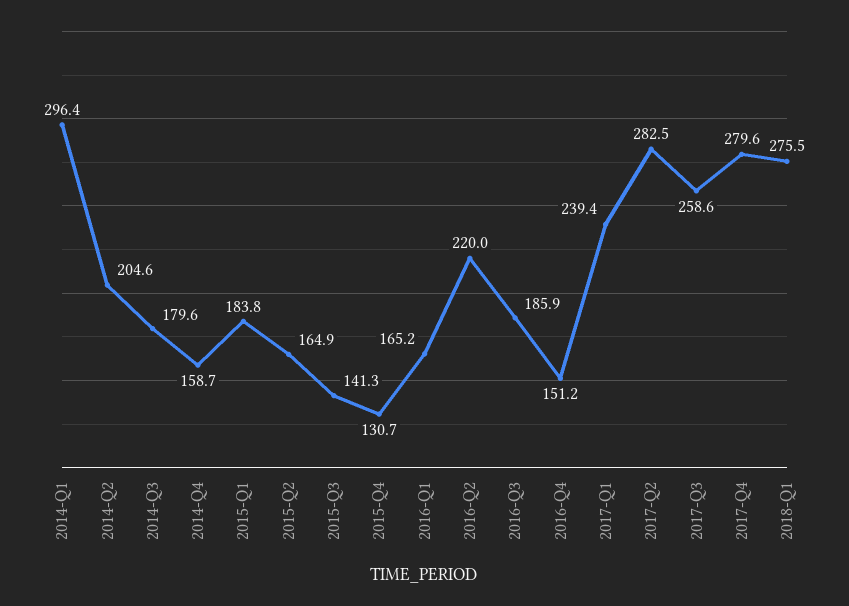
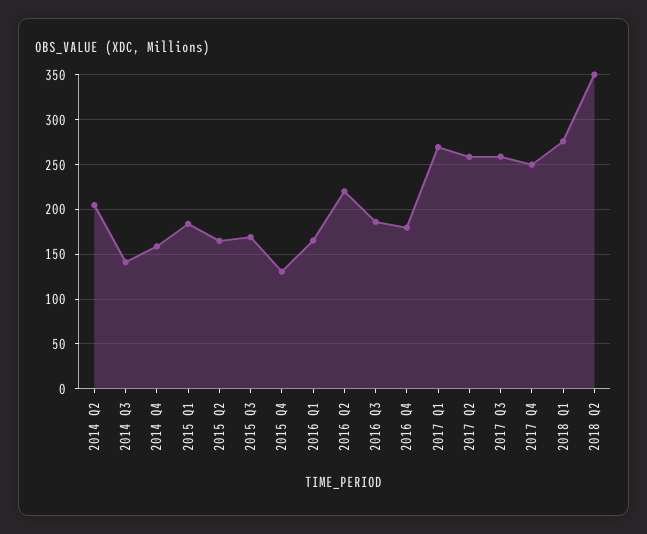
2014-Q1: 296.4 -> none
2014-Q3: 179.6 -> 140
2015-Q3: 141.3 -> 170
2016-Q4: 151.2 -> 180
2017-Q1: 239.4 -> 270
2017-Q2: 282.5 -> 260
2017-Q4: 279.6 -> 250
2018 Q2: none -> 350

